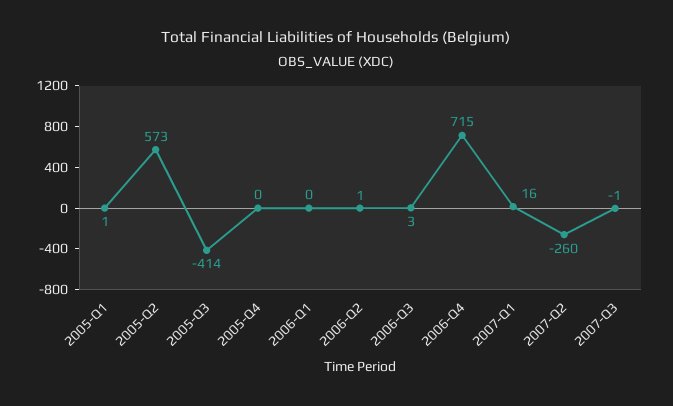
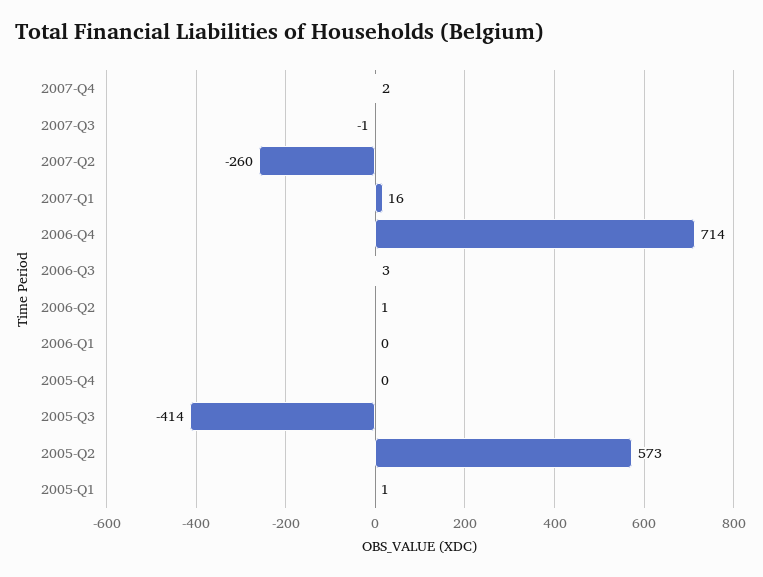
2006-Q4: 715 -> 714
2007-Q4: none -> 2

